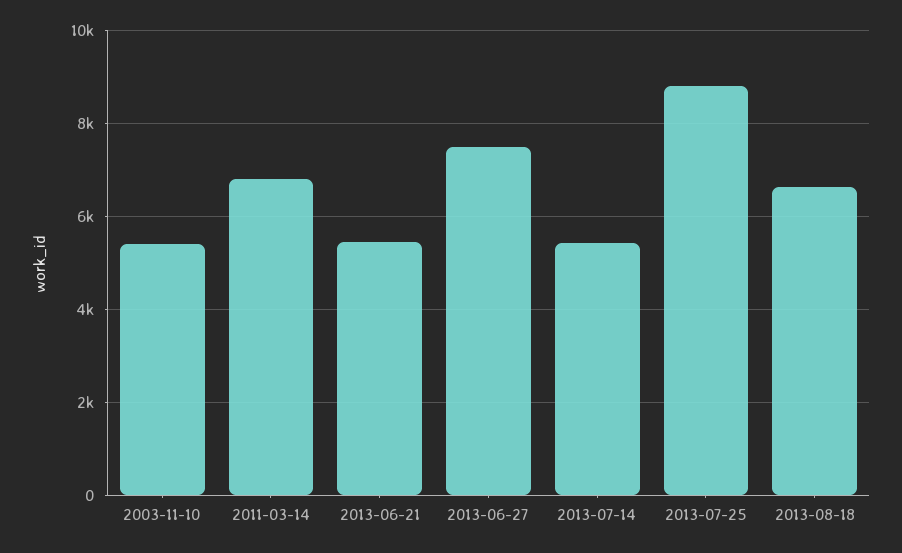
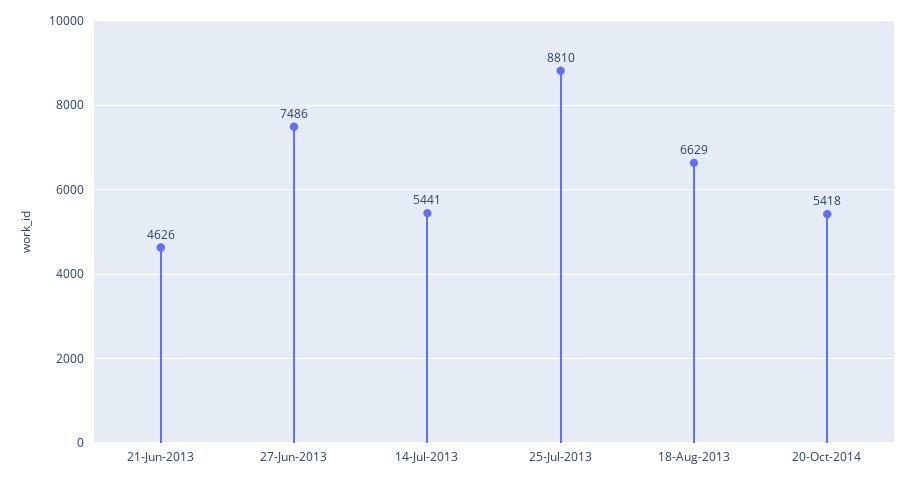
2003-11-10: 5400 -> none
2011-03-14: 6800 -> none
2013-06-21: 5400 -> 4626
20-Oct-2014: none -> 5418

